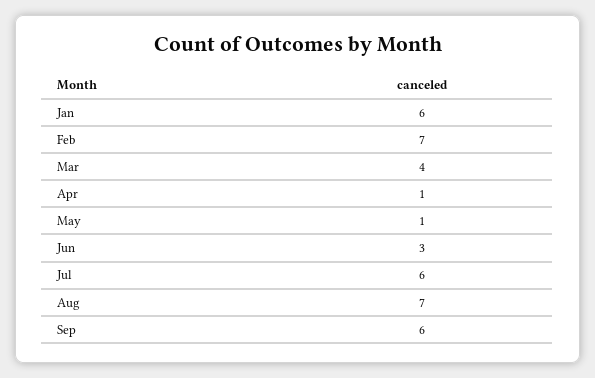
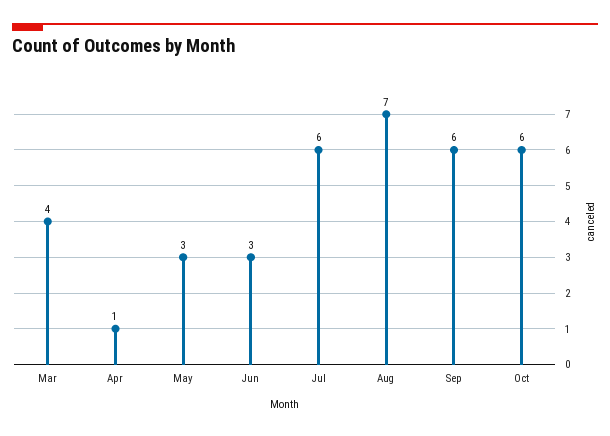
Jan: 6 -> none
Feb: 7 -> none
May: 1 -> 3
Oct: none -> 6

